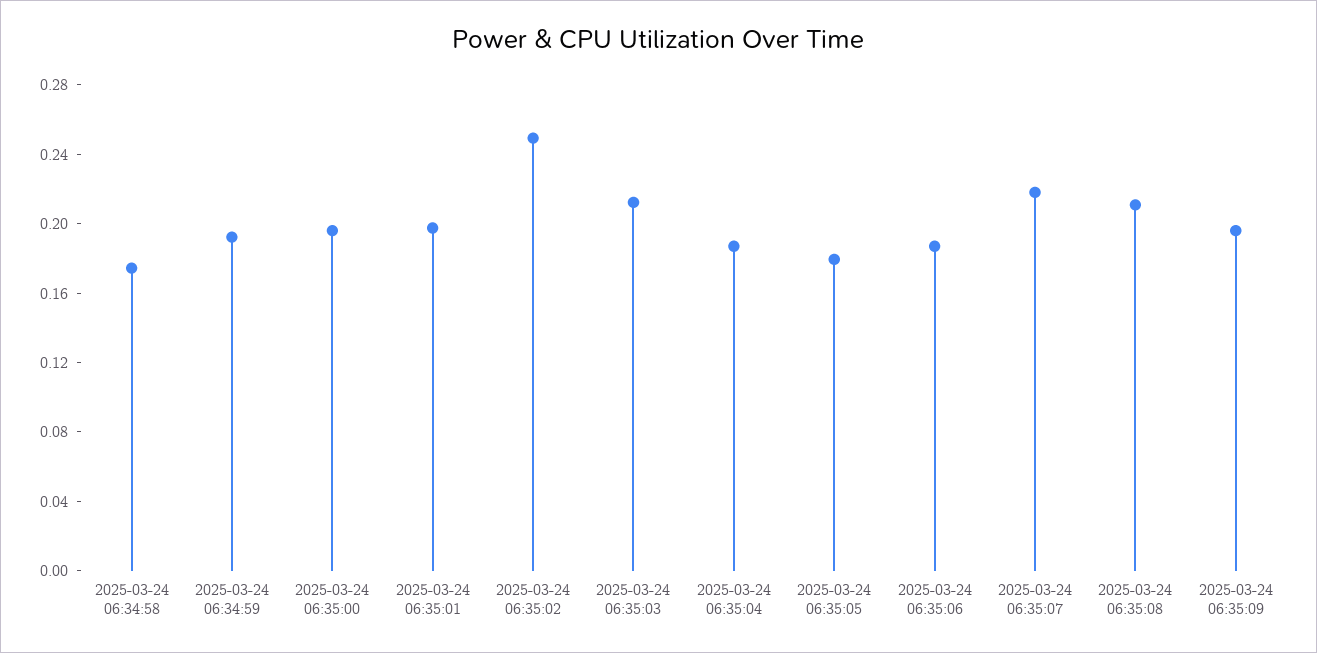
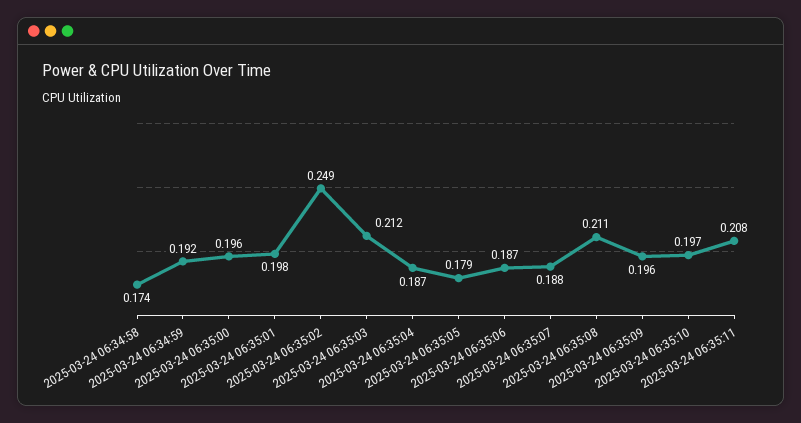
2025-03-24 06:35:07: 0.22 -> 0.188
2025-03-24 06:35:10: none -> 0.197
2025-03-24 06:35:11: none -> 0.208

